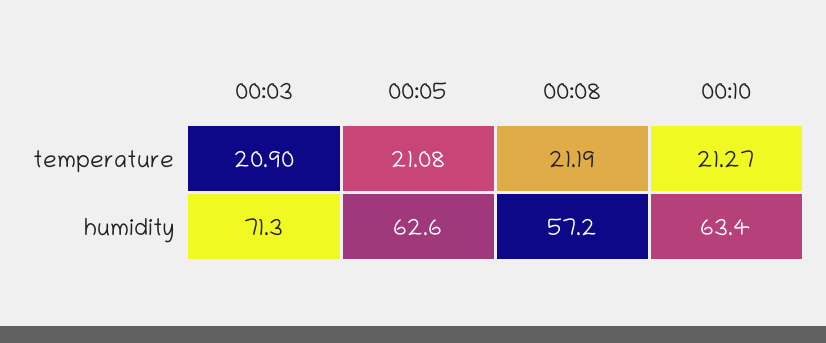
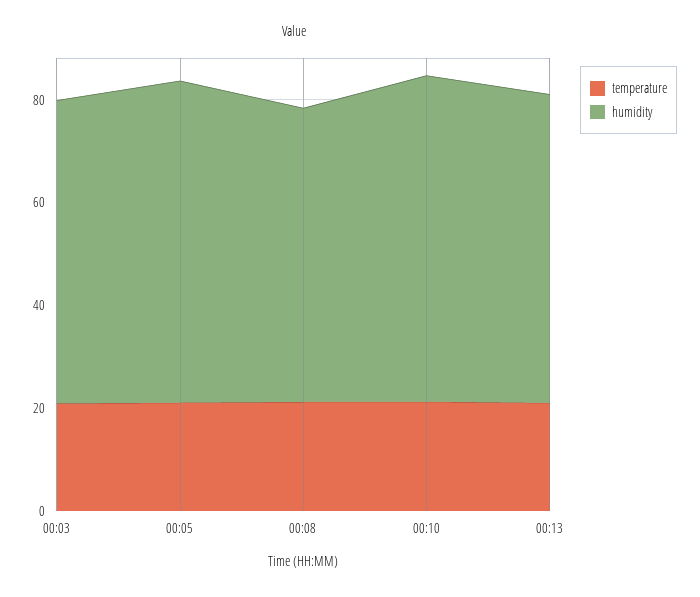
humidity, 00:03: 71.3 -> 60
temperature, 00:13: none -> 20
humidity, 00:13: none -> 60

